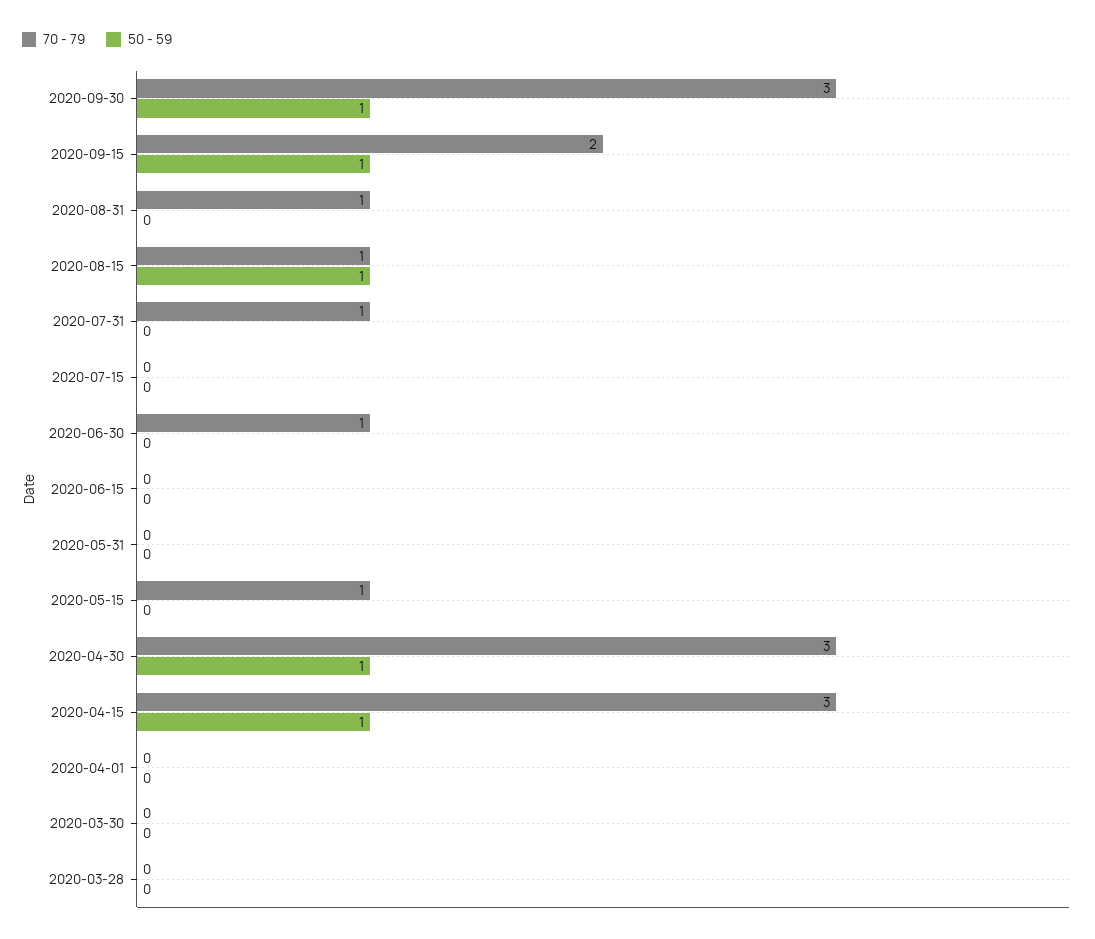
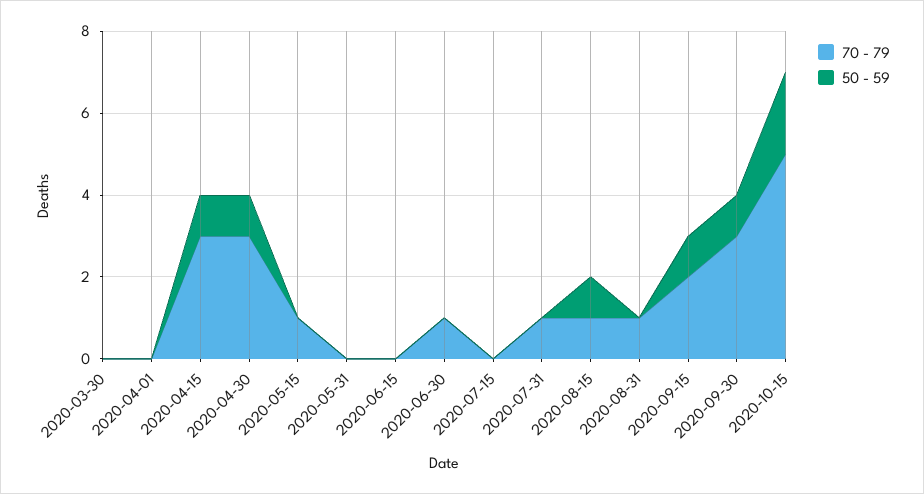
70 - 79, 2020-03-28: 0 -> none
50 - 59, 2020-03-28: 0 -> none
70 - 79, 2020-10-15: none -> 5
50 - 59, 2020-10-15: none -> 2

